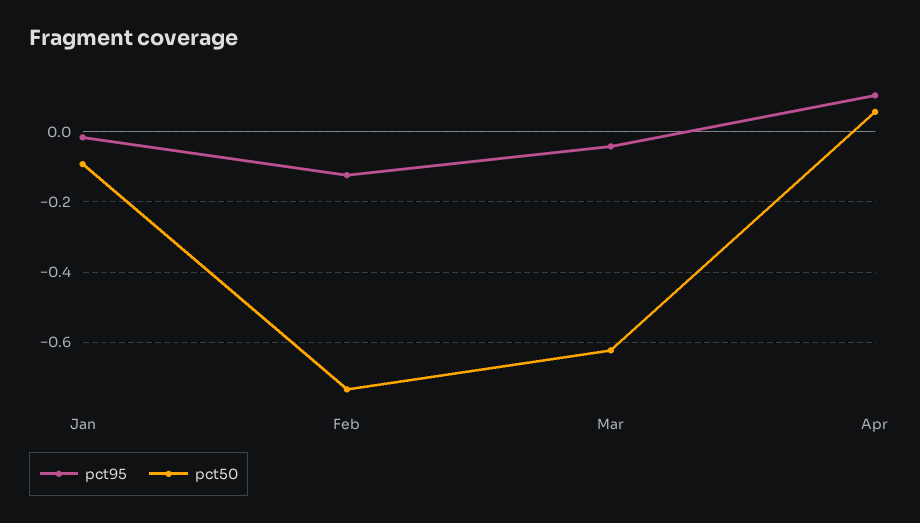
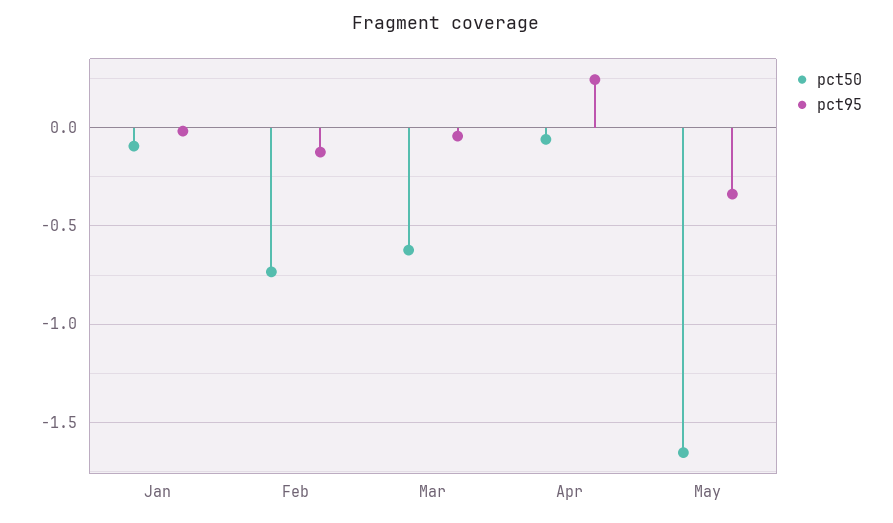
pct95, Apr: 0.1 -> 0.25
pct50, Apr: 0.06 -> -0.05
pct50, May: none -> -1.65
pct95, May: none -> -0.35

